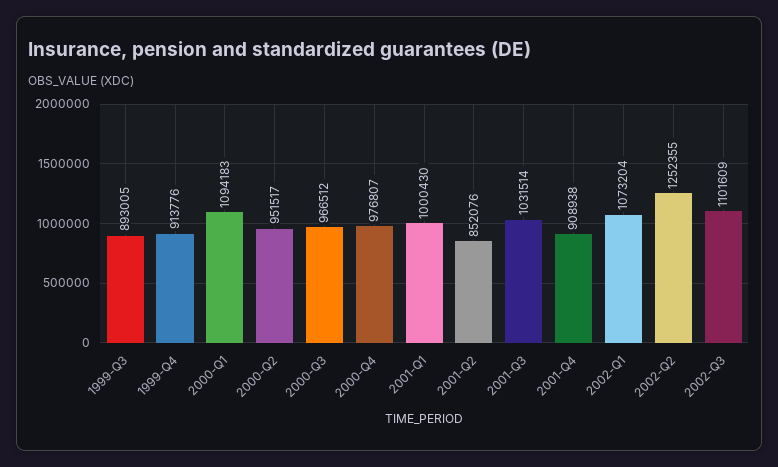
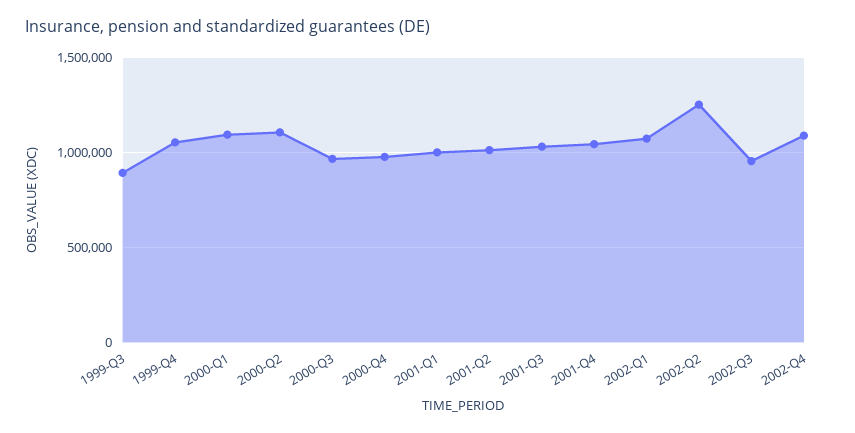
1999-Q4: 913776 -> 1050000
2000-Q2: 951517 -> 1100000
2001-Q2: 852076 -> 1000000
2001-Q4: 908938 -> 1050000
2002-Q3: 1101609 -> 950000
2002-Q4: none -> 1100000

